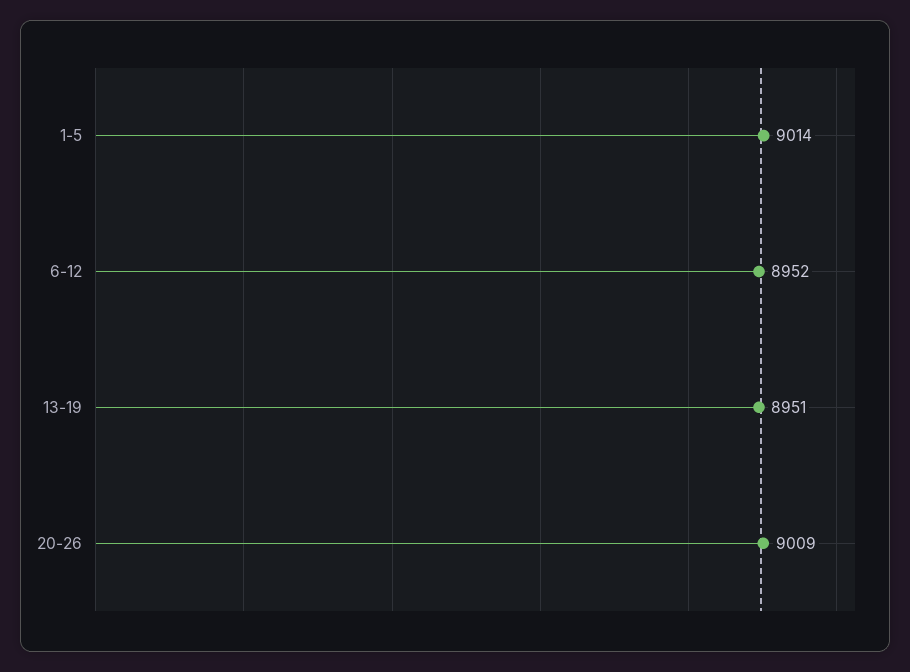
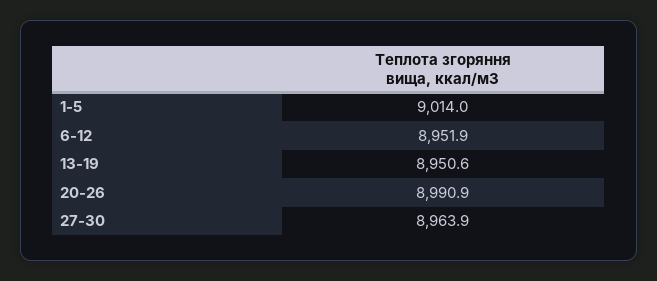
20-26: 9009 -> 8990.9
27-30: none -> 8963.9

